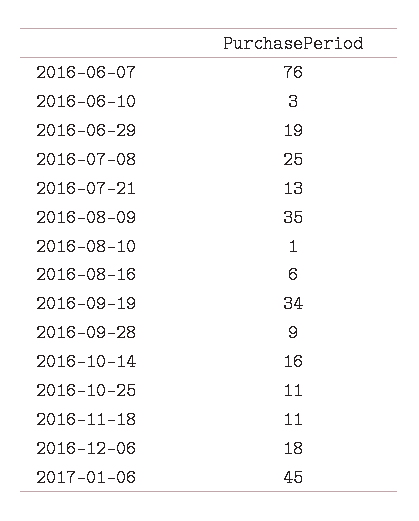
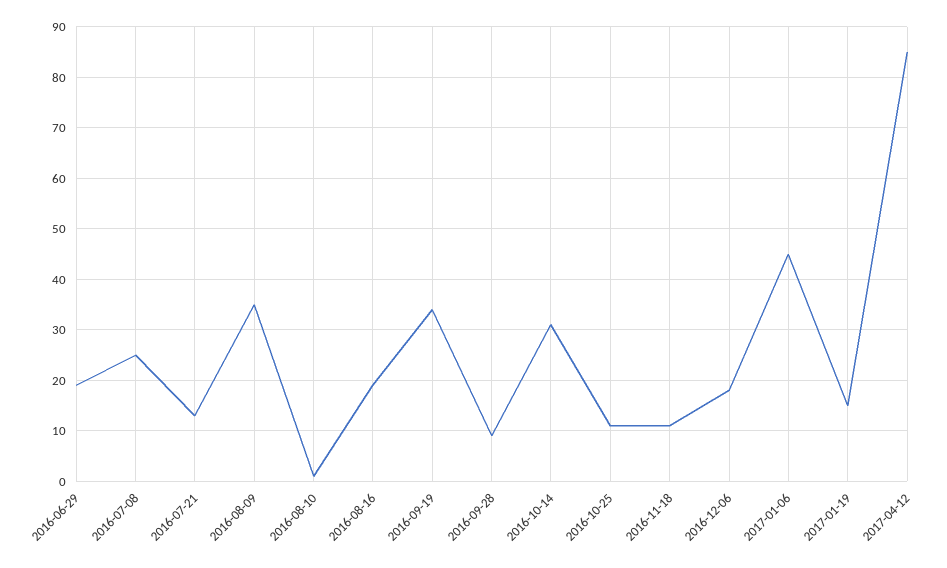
2016-06-07: 76 -> none
2016-06-10: 3 -> none
2016-08-16: 6 -> 20
2016-10-14: 16 -> 30
2017-01-19: none -> 15
2017-04-12: none -> 85

